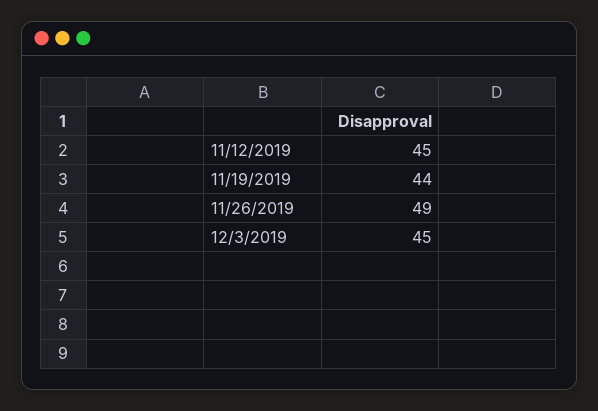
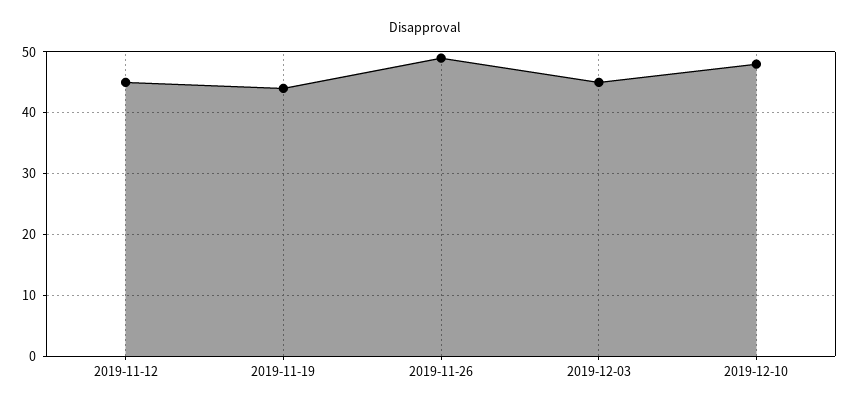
2019-12-10: none -> 48

